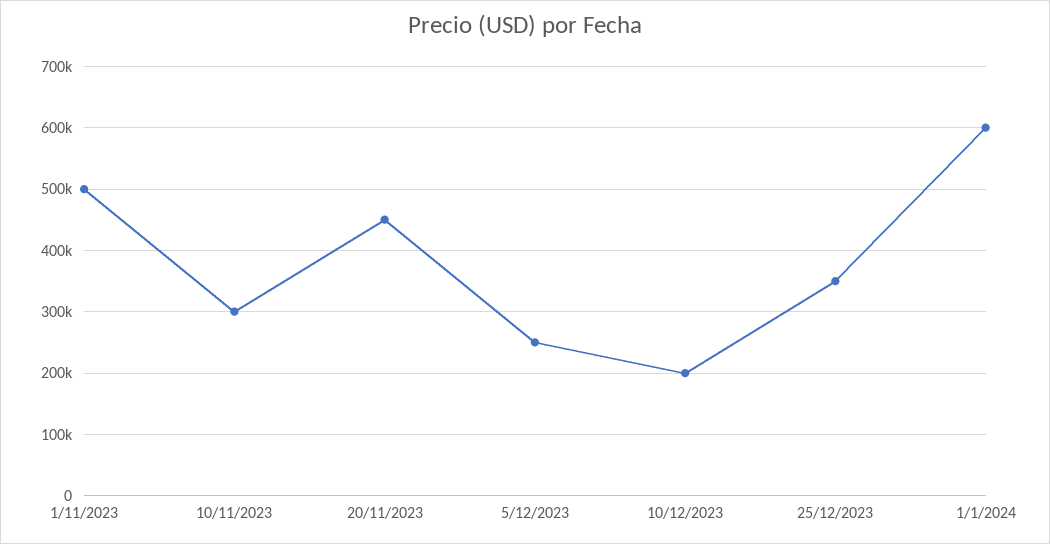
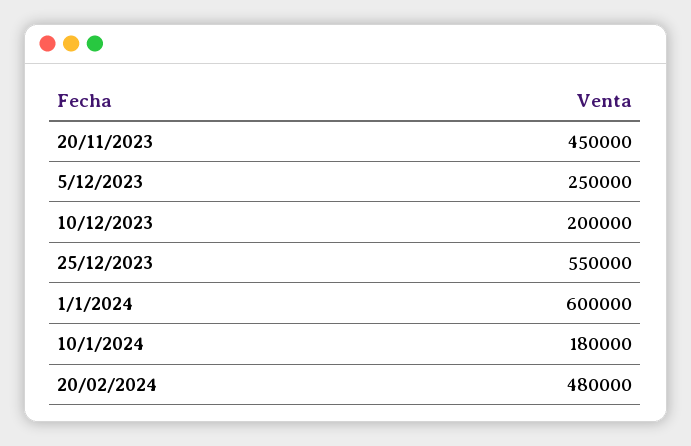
1/11/2023: 500000 -> none
10/11/2023: 300000 -> none
25/12/2023: 350000 -> 550000
10/1/2024: none -> 180000
20/02/2024: none -> 480000

